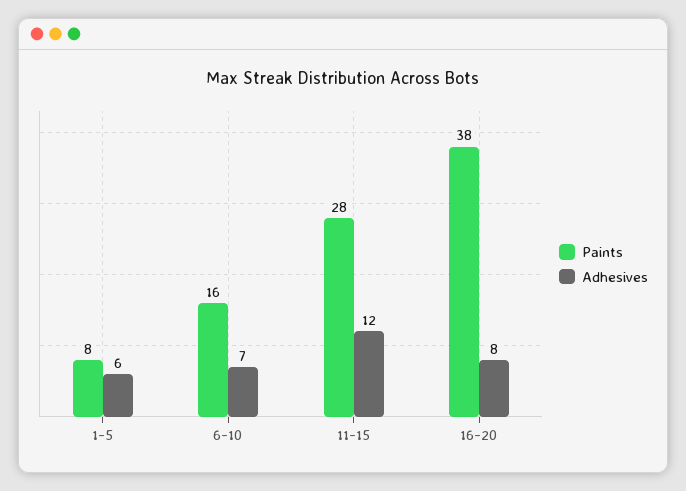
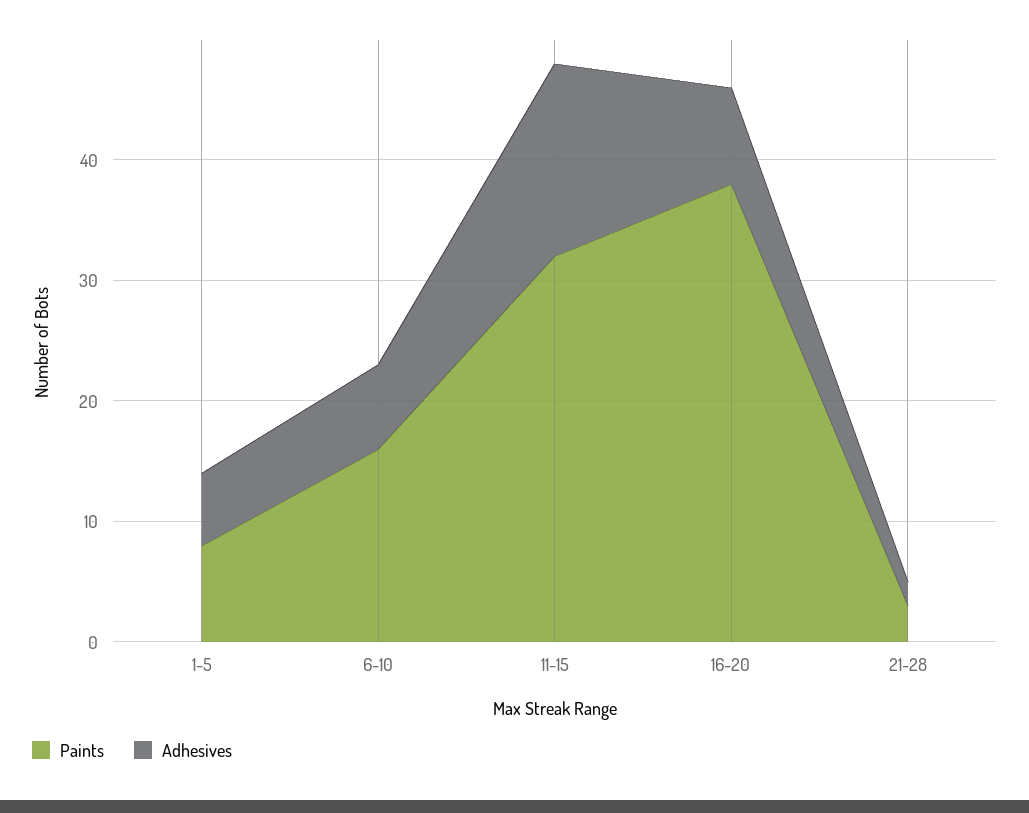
Paints, 11-15: 28 -> 32
Adhesives, 11-15: 12 -> 16
Paints, 21-28: none -> 3
Adhesives, 21-28: none -> 2

